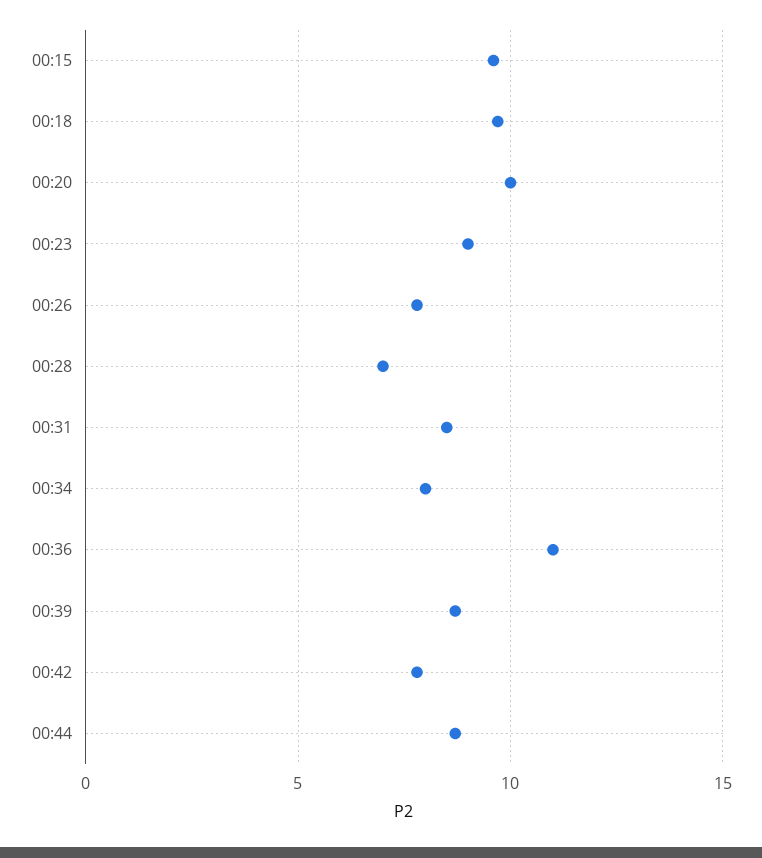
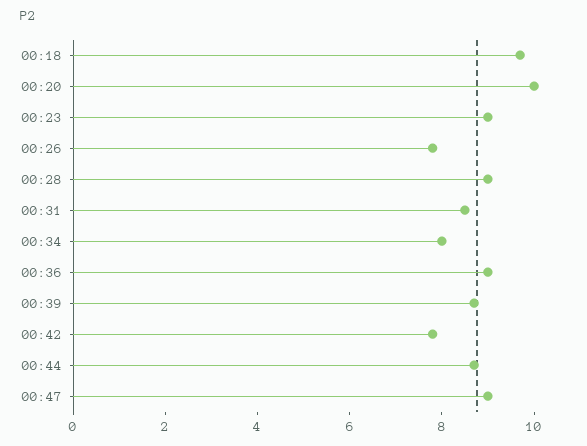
00:15: 9.5 -> none
00:28: 7 -> 9
00:36: 11 -> 9
00:47: none -> 9

